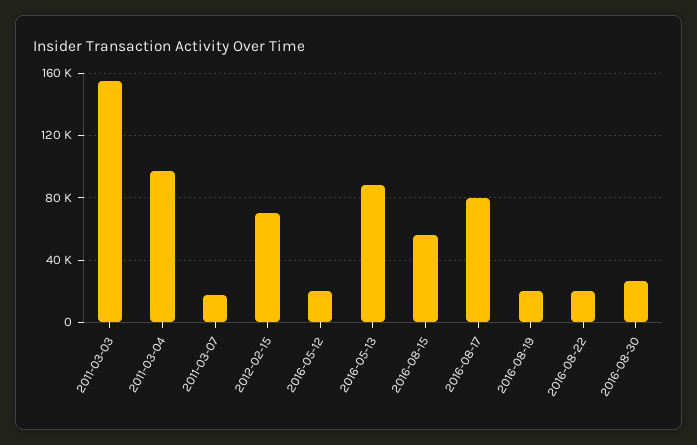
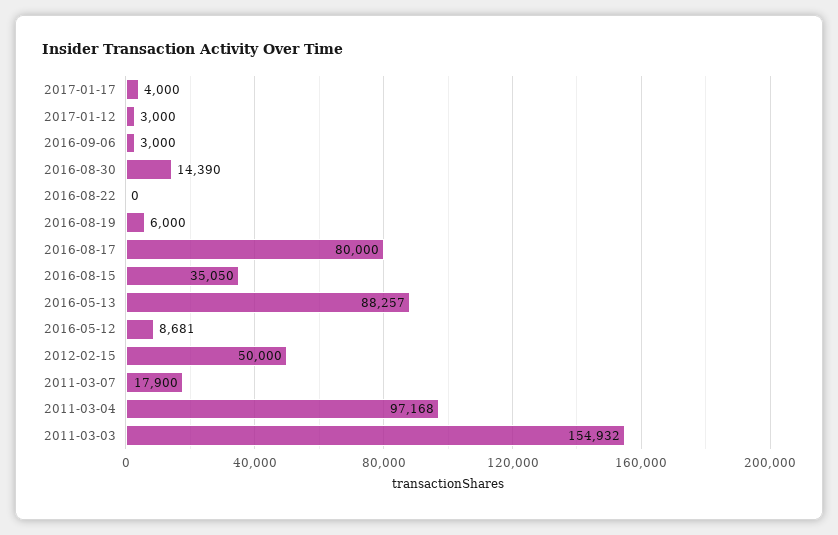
2012-02-15: 70000 -> 50000
2016-05-12: 20000 -> 8681
2016-08-15: 55000 -> 35050
2016-08-19: 20000 -> 6000
2016-08-22: 20000 -> 0
2016-08-30: 25000 -> 14390
2017-01-17: none -> 4000
2017-01-12: none -> 3000
2016-09-06: none -> 3000

